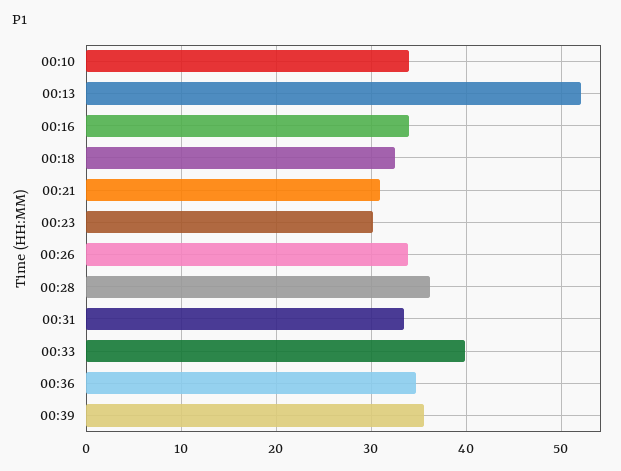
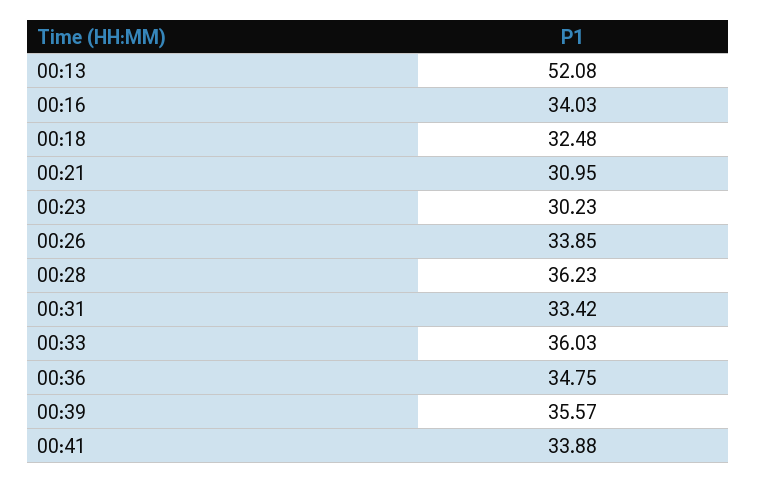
00:10: 34 -> none
00:33: 40 -> 36.03
00:41: none -> 33.88

